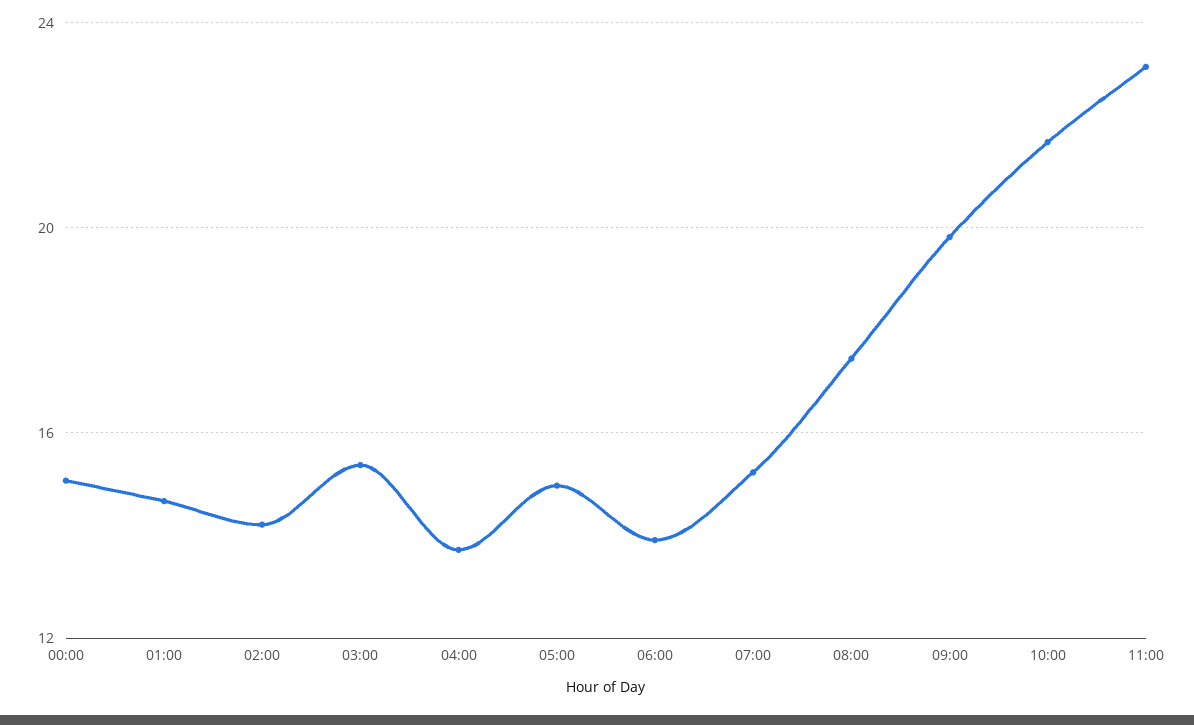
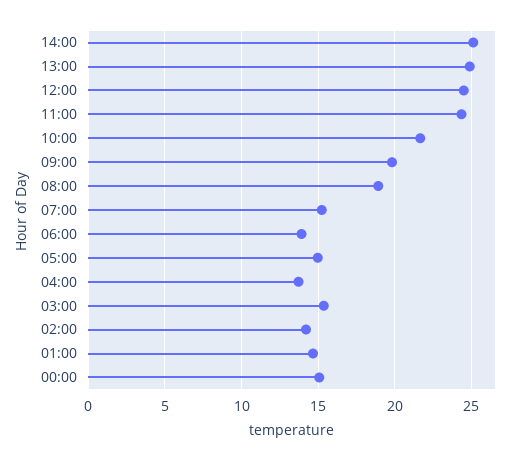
08:00: 17.5 -> 19
11:00: 23 -> 24.5
14:00: none -> 25
13:00: none -> 25
12:00: none -> 24.5

